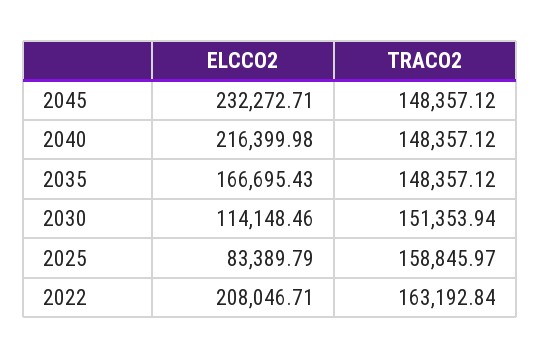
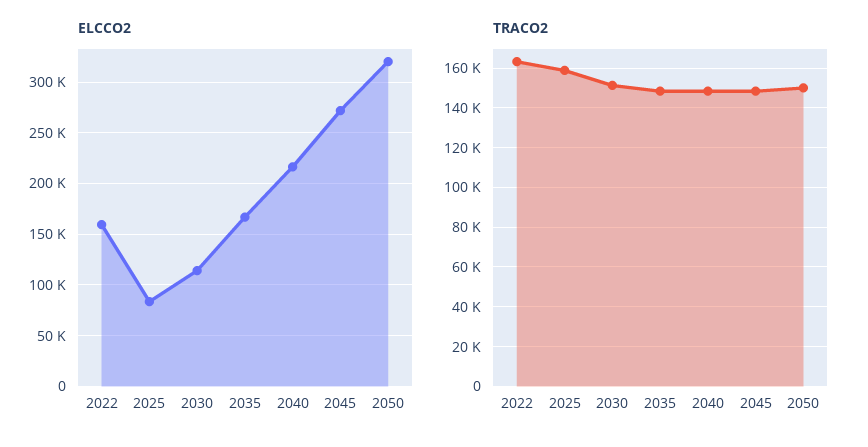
ELCCO2, 2045: 232272.71 -> 270000
ELCCO2, 2022: 208046.71 -> 160000
ELCCO2, 2050: none -> 320000
TRACO2, 2050: none -> 150000

